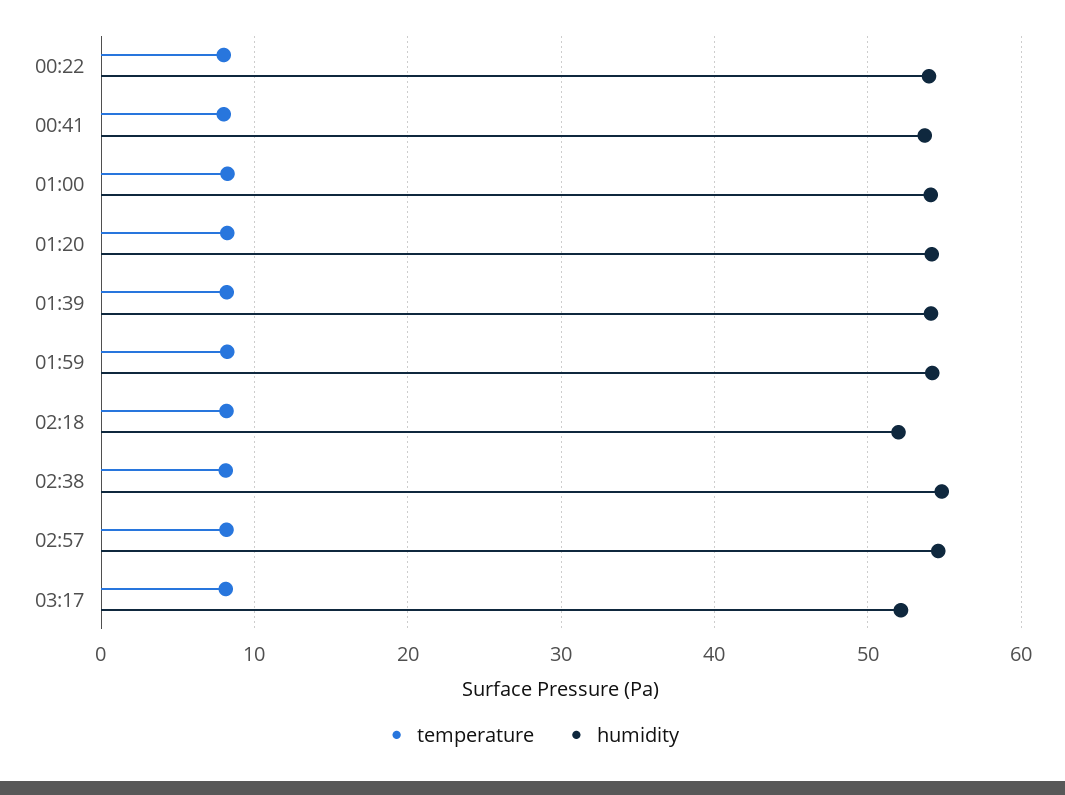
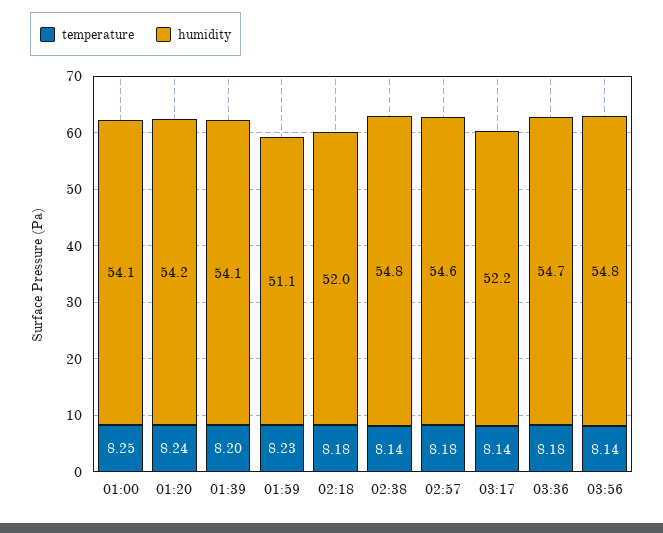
temperature, 00:22: 8 -> none
humidity, 00:22: 54 -> none
temperature, 00:41: 8 -> none
humidity, 00:41: 54 -> none
humidity, 01:59: 54 -> 51.1
temperature, 03:36: none -> 8.18
humidity, 03:36: none -> 54.7
temperature, 03:56: none -> 8.14
humidity, 03:56: none -> 54.8

